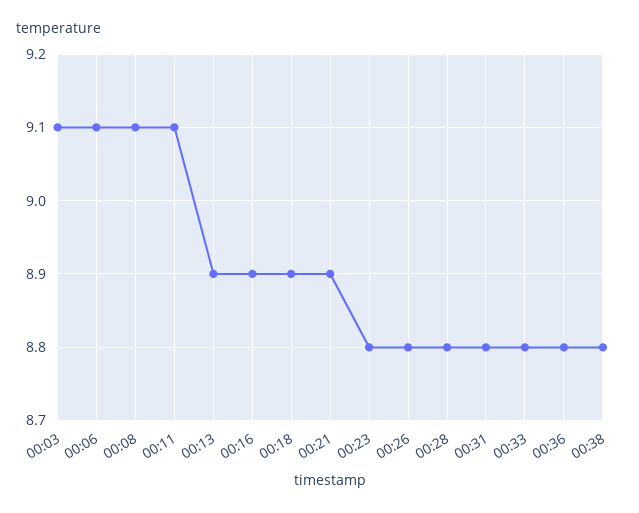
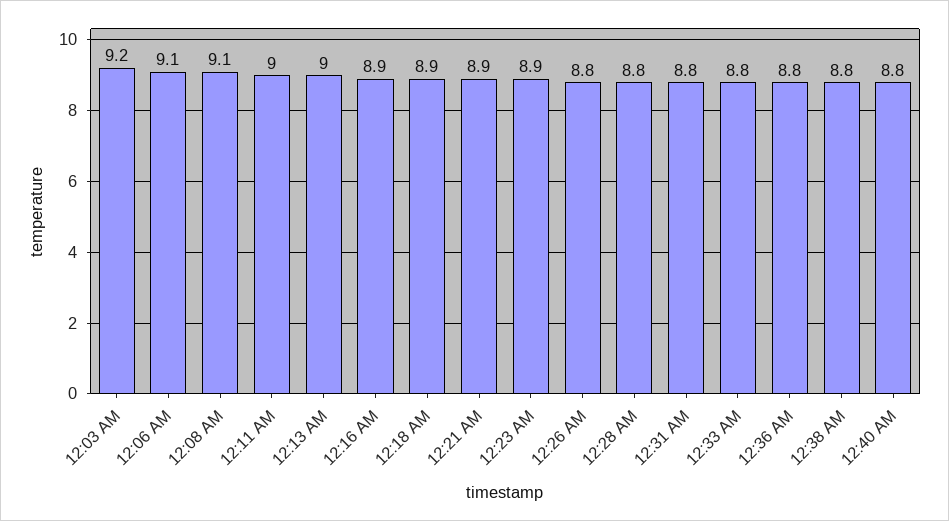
00:03: 9.1 -> 9.2
00:11: 9.1 -> 9
00:13: 8.9 -> 9
00:23: 8.8 -> 8.9
12:40 AM: none -> 8.8

